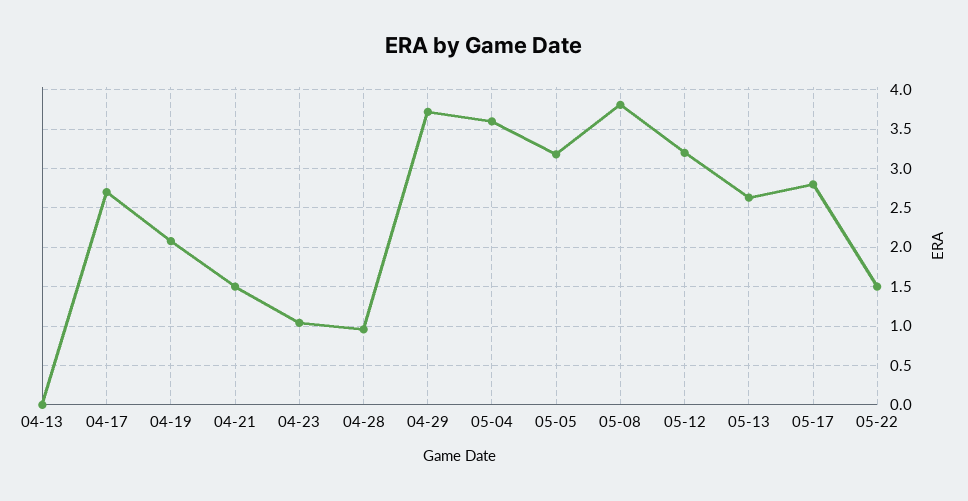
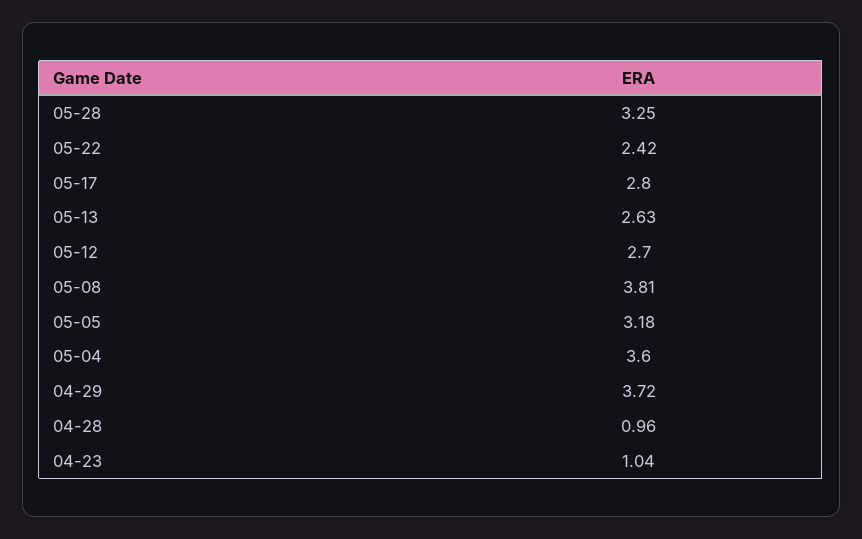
04-13: 0 -> none
04-17: 2.7 -> none
04-19: 2.1 -> none
04-21: 1.5 -> none
05-12: 3.2 -> 2.7
05-22: 1.5 -> 2.42
05-28: none -> 3.25

